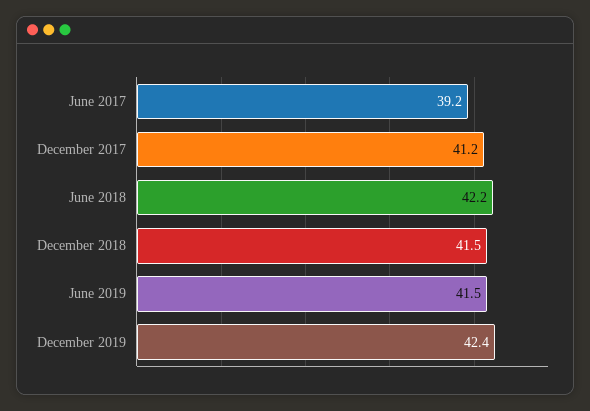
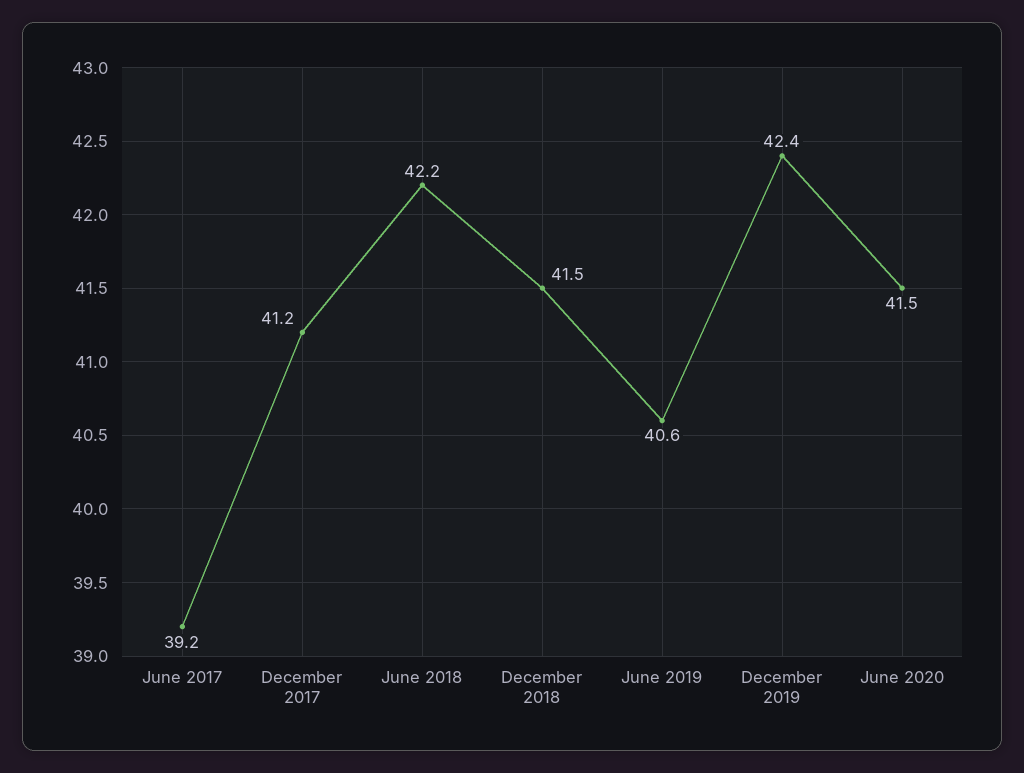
June 2019: 41.5 -> 40.6
June 2020: none -> 41.5

